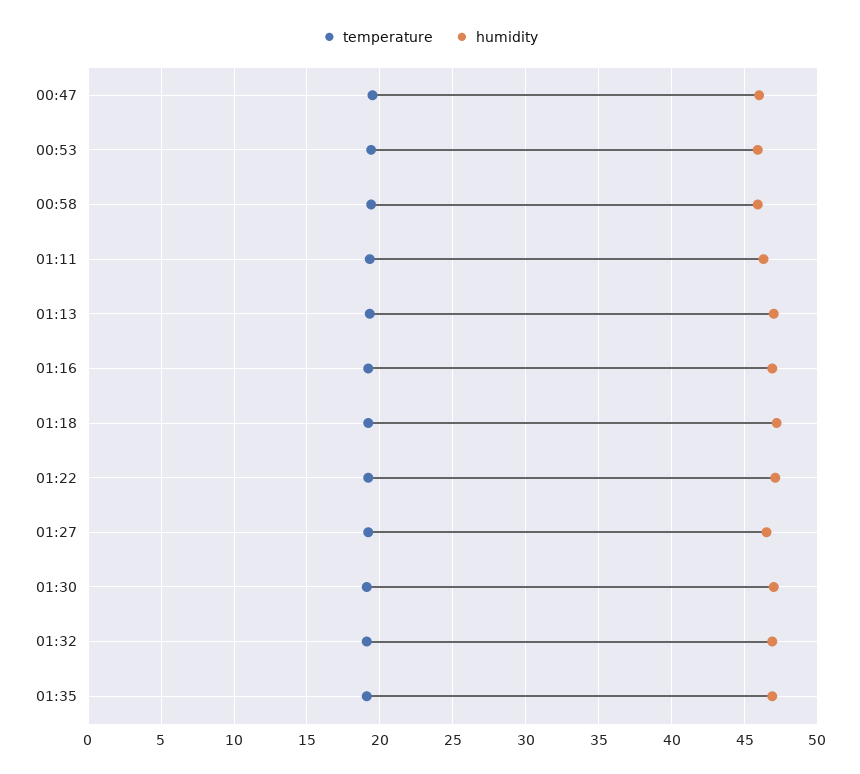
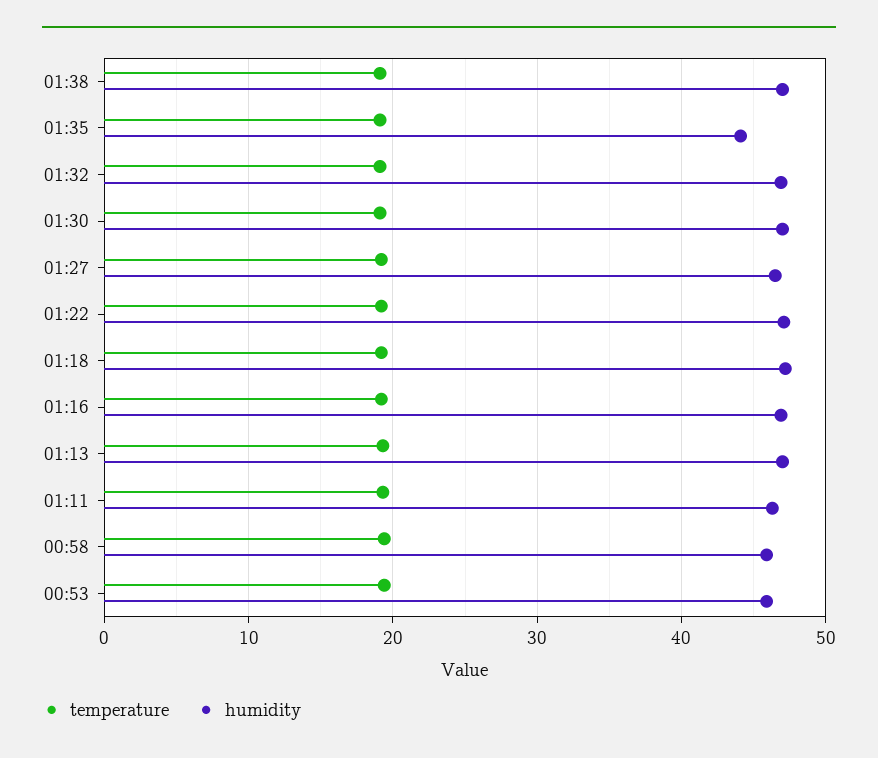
temperature, 00:47: 19.5 -> none
humidity, 00:47: 46 -> none
humidity, 01:35: 47 -> 44
temperature, 01:38: none -> 19
humidity, 01:38: none -> 47

